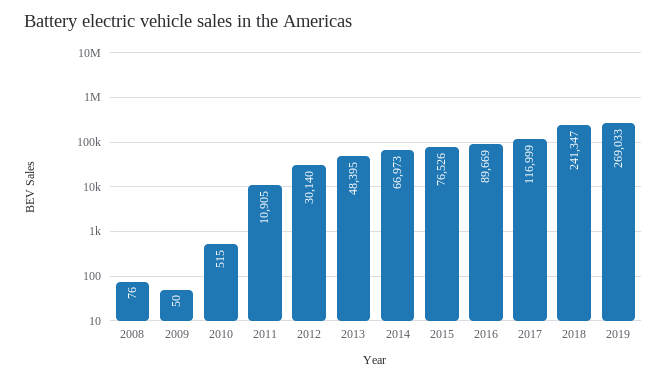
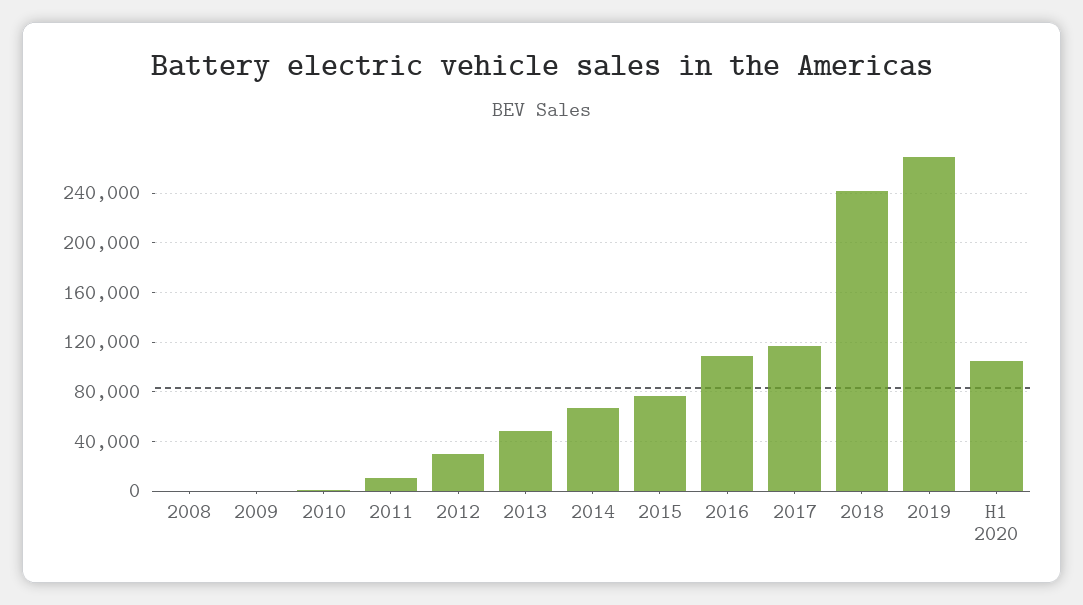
2016: 89669 -> 110000
H1 2020: none -> 105000

